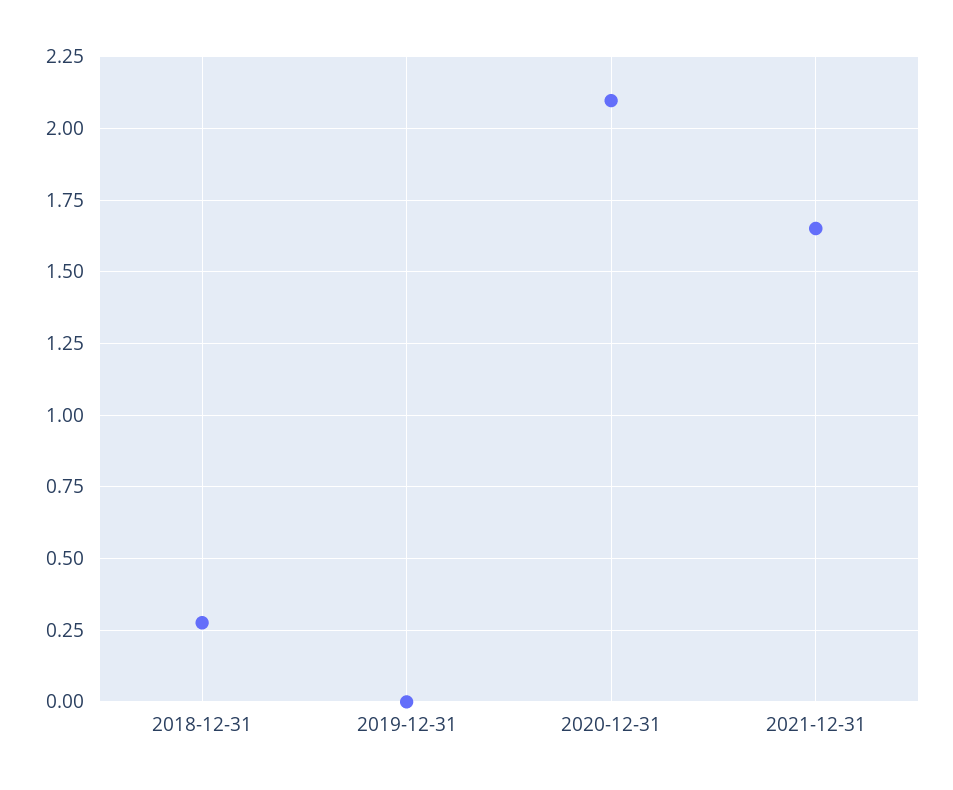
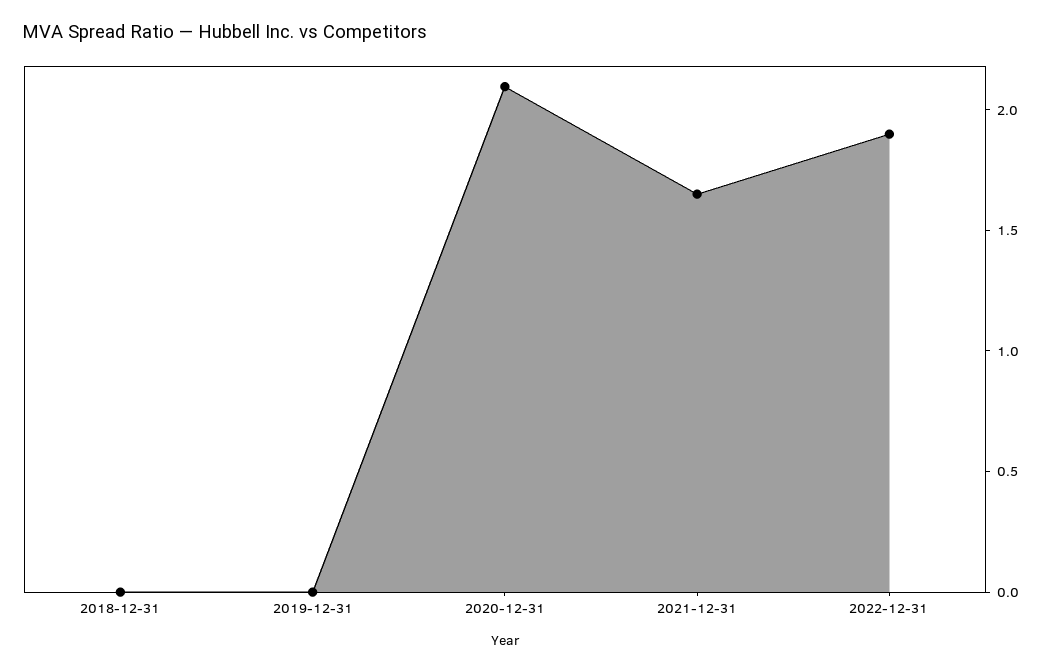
2018-12-31: 0.275 -> 0
2022-12-31: none -> 1.9

